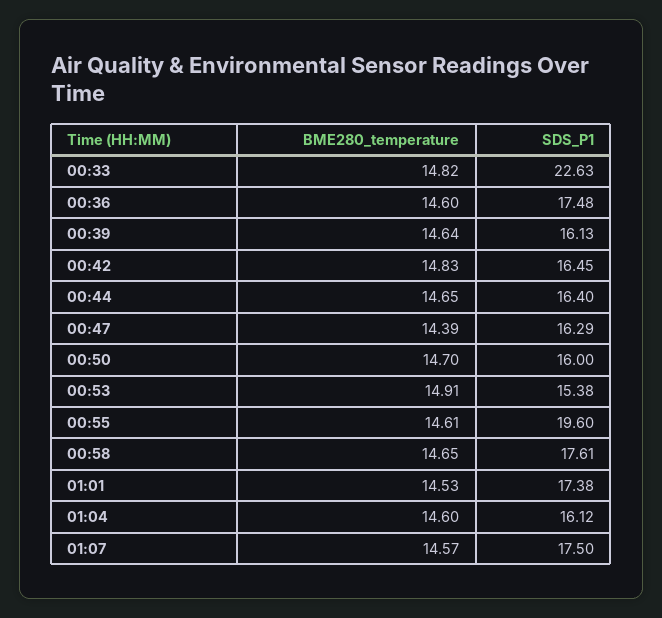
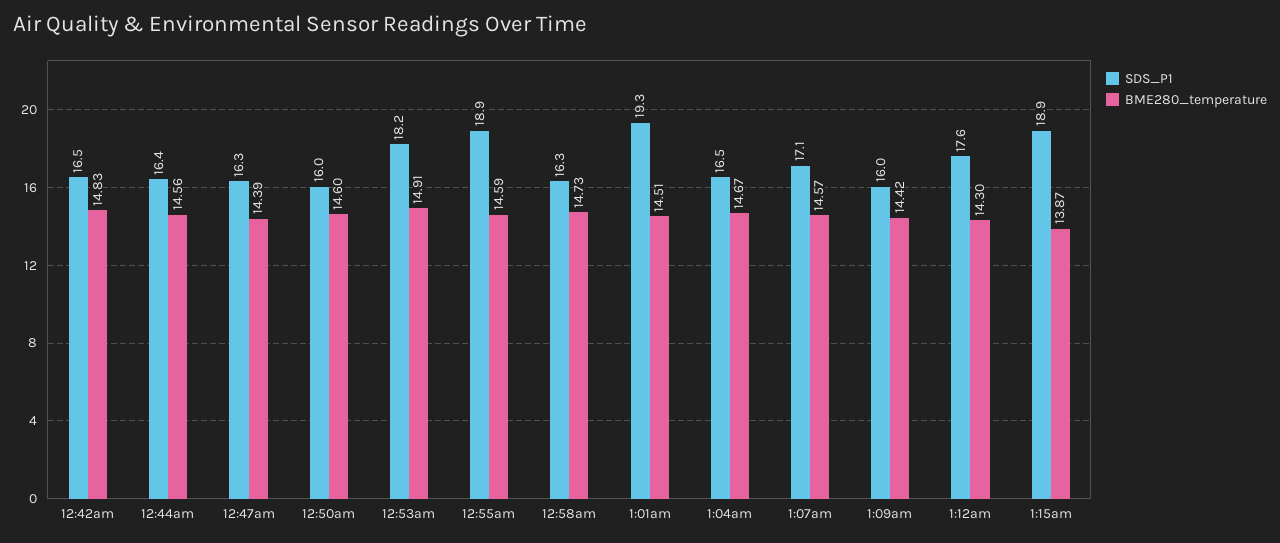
BME280_temperature, 00:33: 14.82 -> none
SDS_P1, 00:33: 22.63 -> none
BME280_temperature, 00:36: 14.6 -> none
SDS_P1, 00:36: 17.48 -> none
BME280_temperature, 00:39: 14.64 -> none
SDS_P1, 00:39: 16.13 -> none
BME280_temperature, 00:44: 14.65 -> 14.56
BME280_temperature, 00:50: 14.7 -> 14.6
SDS_P1, 00:53: 15.38 -> 18.2
BME280_temperature, 00:55: 14.61 -> 14.59
SDS_P1, 00:55: 19.6 -> 18.9
BME280_temperature, 00:58: 14.65 -> 14.73
SDS_P1, 00:58: 17.61 -> 16.3
BME280_temperature, 01:01: 14.53 -> 14.51
SDS_P1, 01:01: 17.38 -> 19.3
BME280_temperature, 01:04: 14.6 -> 14.67
SDS_P1, 01:04: 16.12 -> 16.5
SDS_P1, 01:07: 17.5 -> 17.1
SDS_P1, 1:09am: none -> 16
BME280_temperature, 1:09am: none -> 14.42
SDS_P1, 1:12am: none -> 17.6
BME280_temperature, 1:12am: none -> 14.3
SDS_P1, 1:15am: none -> 18.9
BME280_temperature, 1:15am: none -> 13.87

